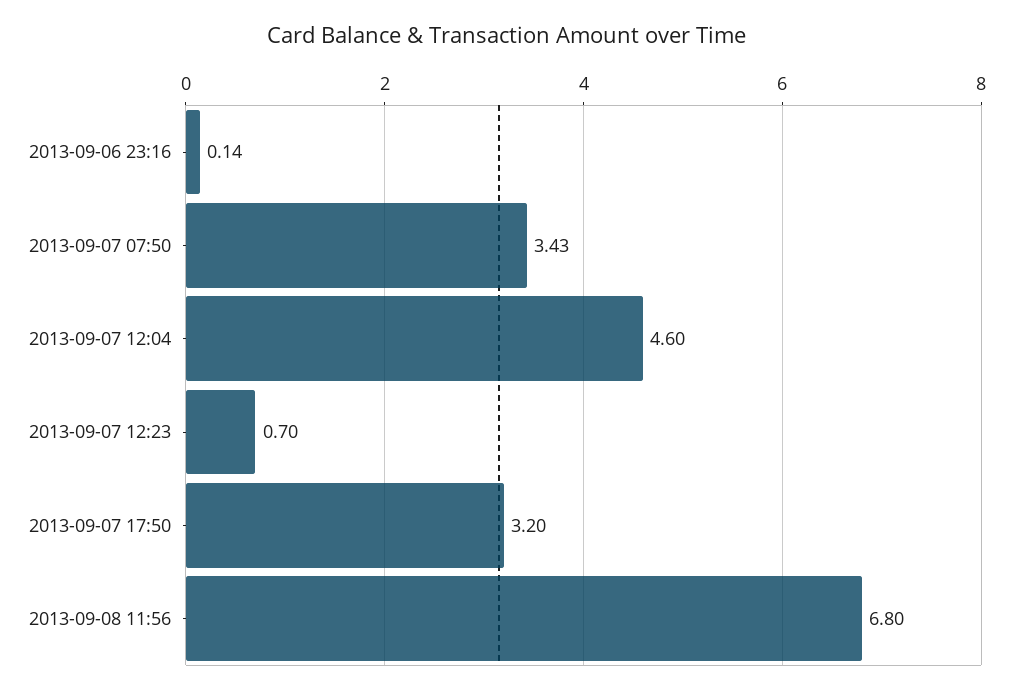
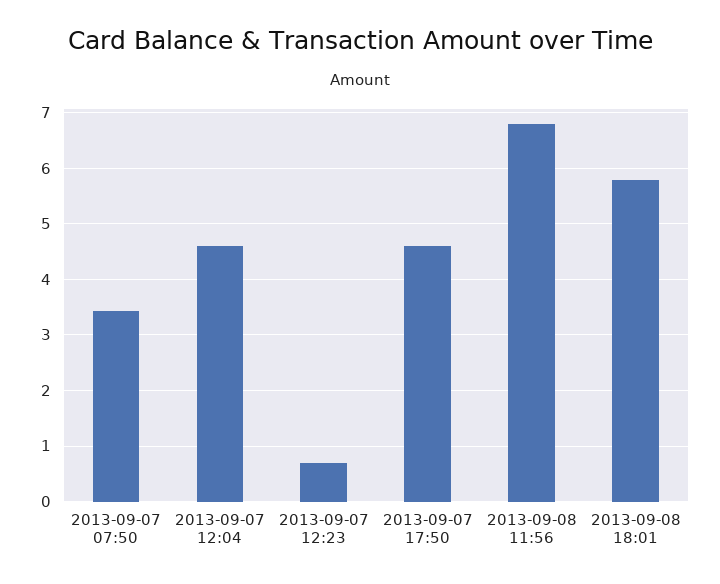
2013-09-06 23:16: 0.14 -> none
2013-09-07 17:50: 3.2 -> 4.6
2013-09-08 18:01: none -> 5.8

